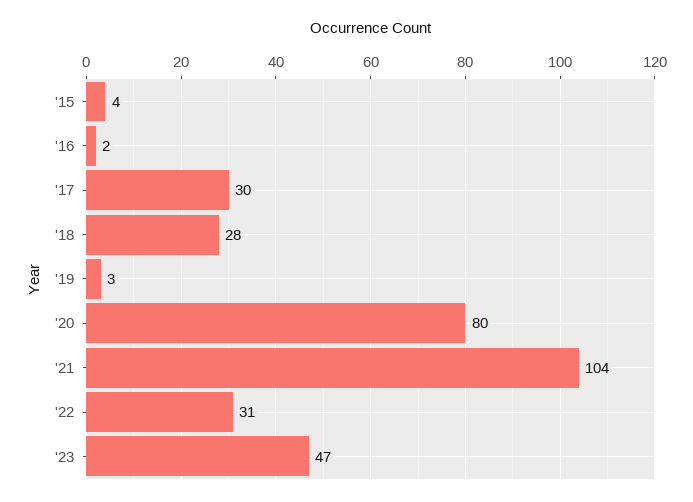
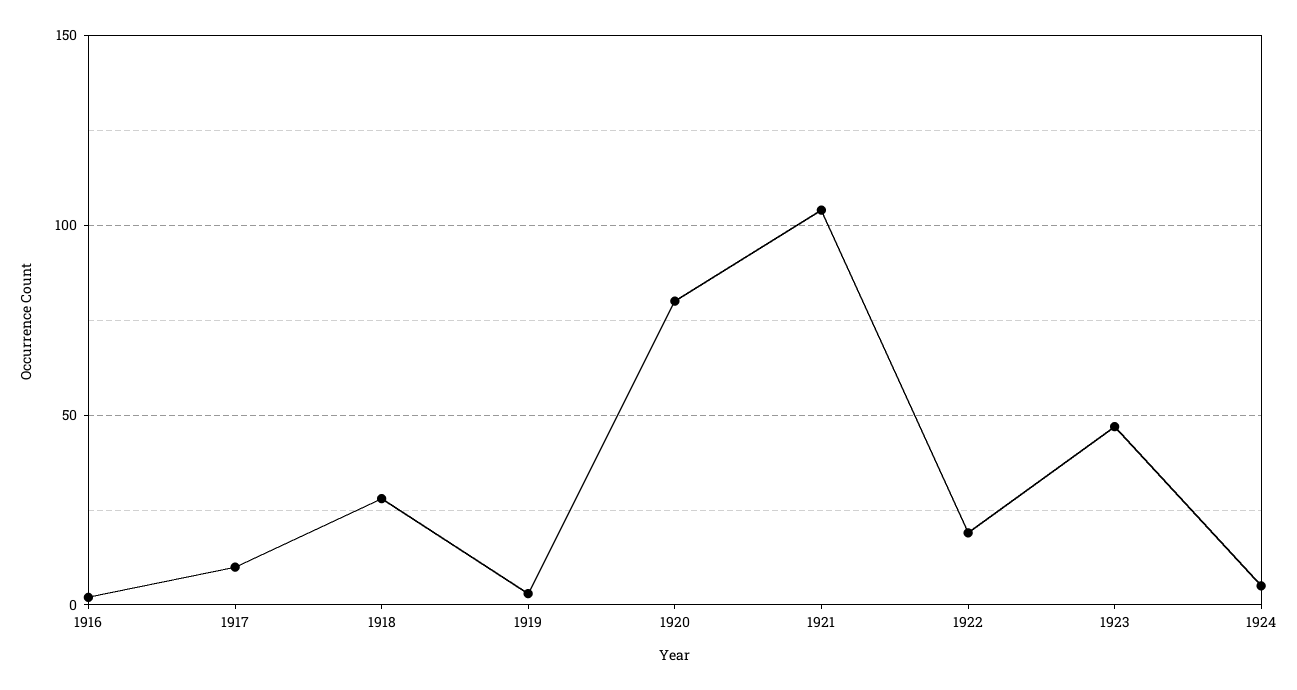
'15: 4 -> none
'17: 30 -> 10
'22: 31 -> 20
1924: none -> 5

